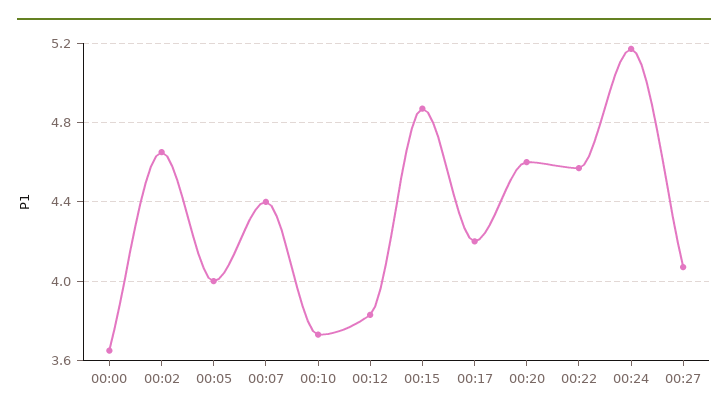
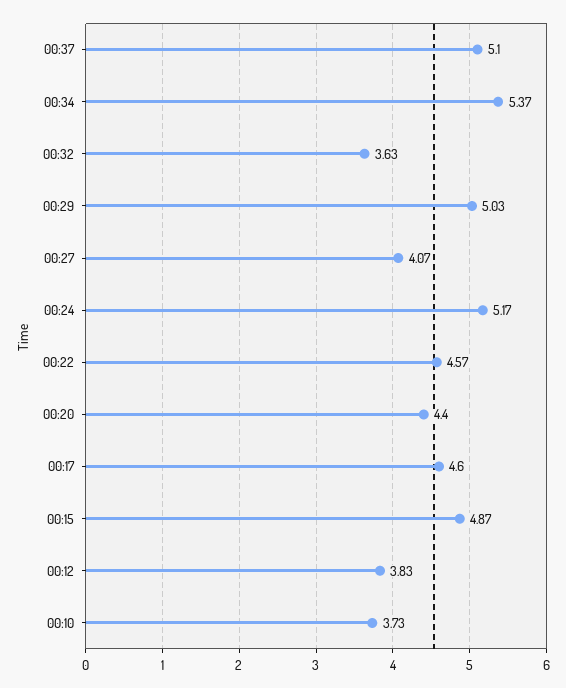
00:00: 3.65 -> none
00:02: 4.65 -> none
00:05: 4 -> none
00:07: 4.4 -> none
00:17: 4.2 -> 4.6
00:20: 4.6 -> 4.4
00:37: none -> 5.1
00:34: none -> 5.37
00:32: none -> 3.63
00:29: none -> 5.03

